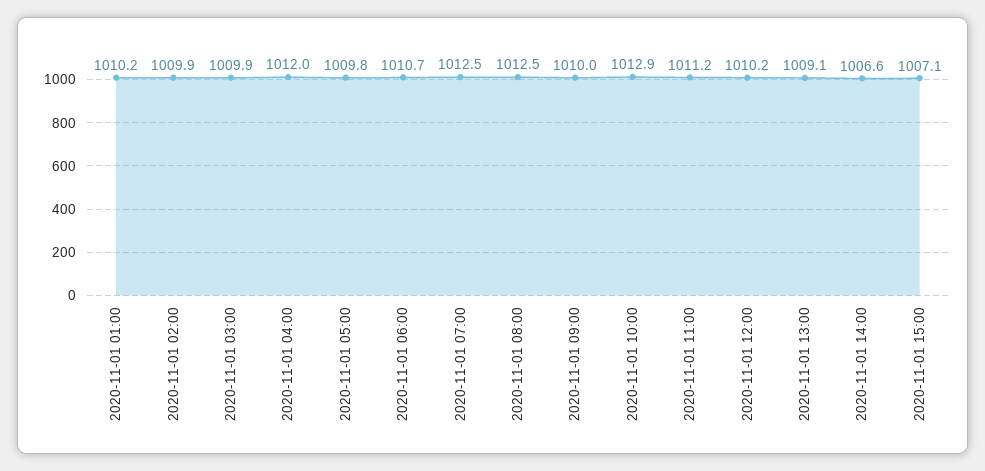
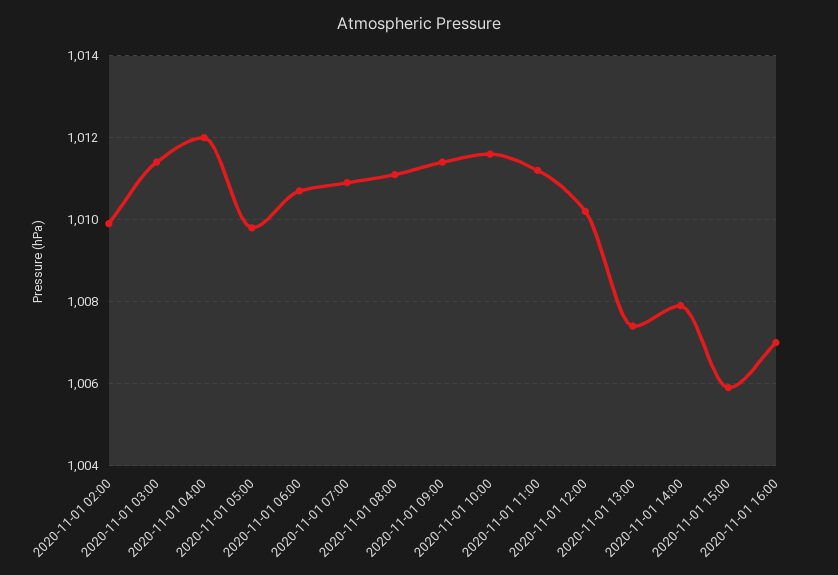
2020-11-01 01:00: 1010.2 -> none
2020-11-01 03:00: 1009.9 -> 1011.5
2020-11-01 07:00: 1012.5 -> 1011
2020-11-01 08:00: 1012.5 -> 1011
2020-11-01 09:00: 1010 -> 1011.5
2020-11-01 10:00: 1012.9 -> 1011.5
2020-11-01 13:00: 1009.1 -> 1007.5
2020-11-01 14:00: 1006.6 -> 1008
2020-11-01 15:00: 1007.1 -> 1006
2020-11-01 16:00: none -> 1007

